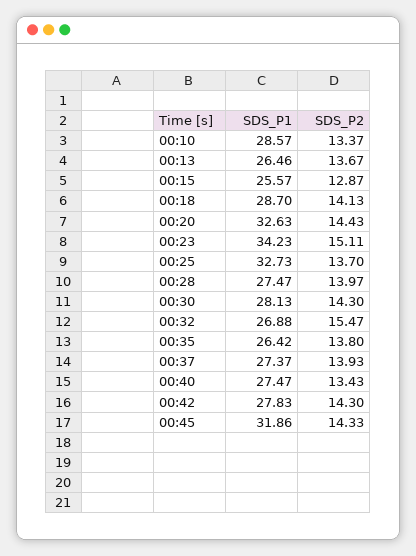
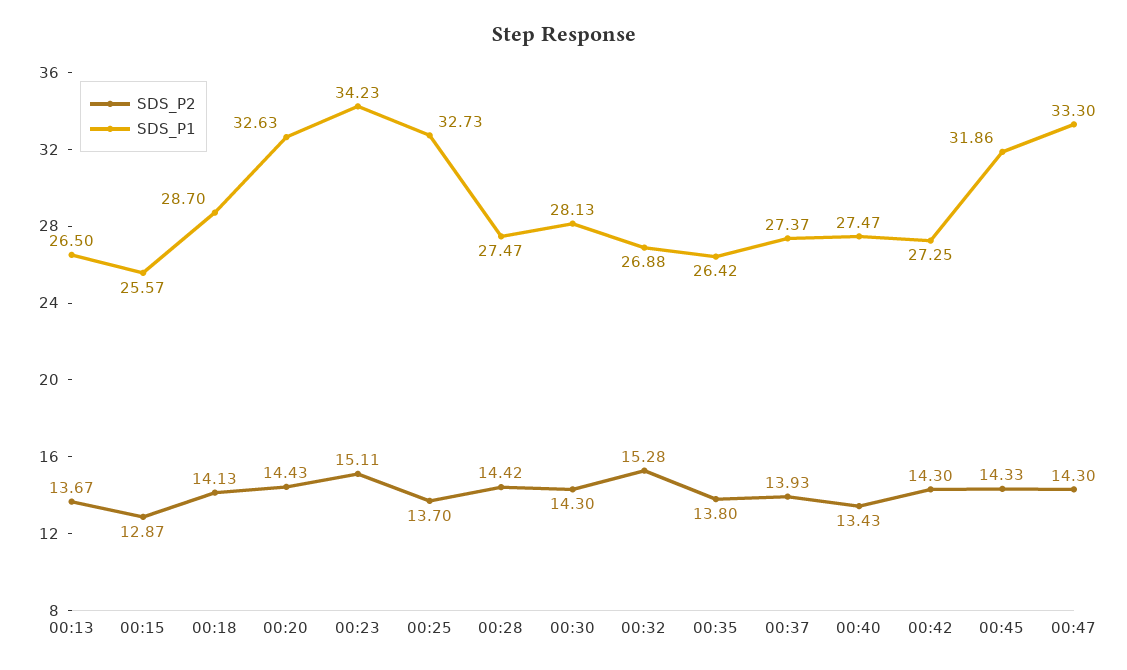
SDS_P1, 00:10: 28.57 -> none
SDS_P2, 00:10: 13.37 -> none
SDS_P1, 00:13: 26.46 -> 26.5
SDS_P2, 00:28: 13.97 -> 14.42
SDS_P2, 00:32: 15.47 -> 15.28
SDS_P1, 00:42: 27.83 -> 27.25
SDS_P2, 00:47: none -> 14.3
SDS_P1, 00:47: none -> 33.3

